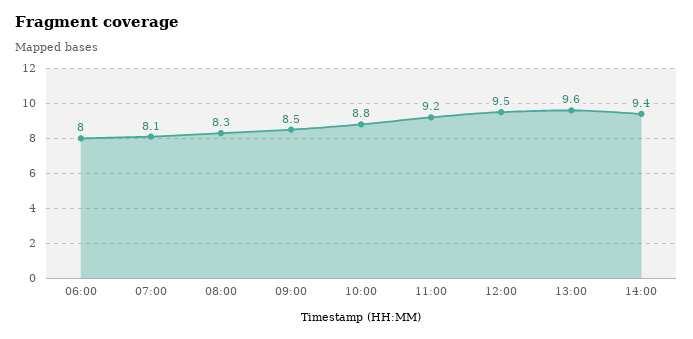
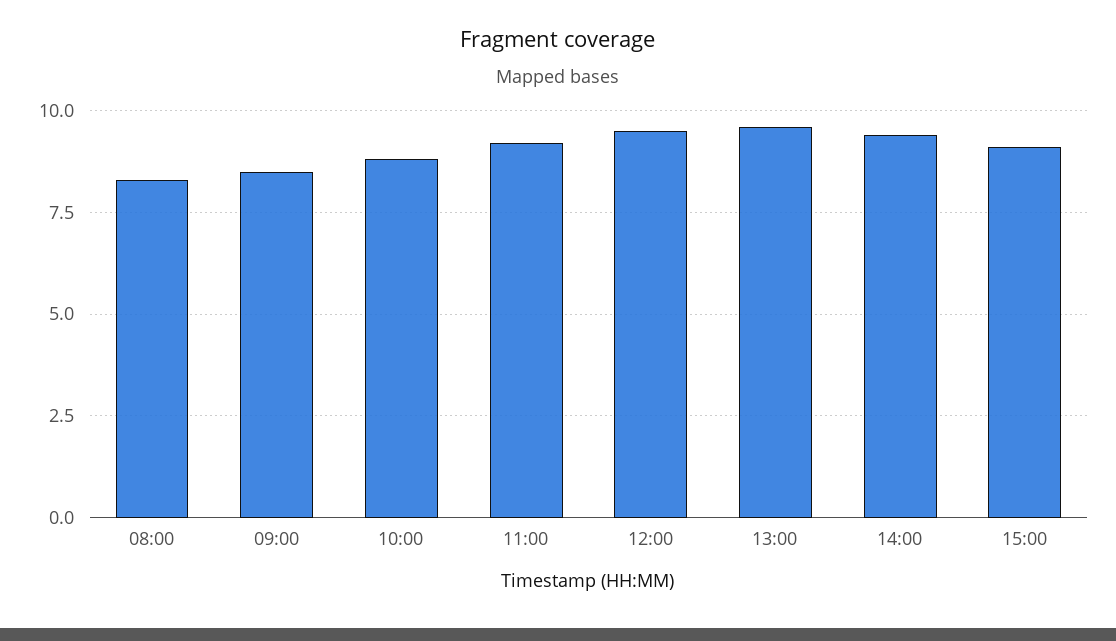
06:00: 8 -> none
07:00: 8.1 -> none
15:00: none -> 9

